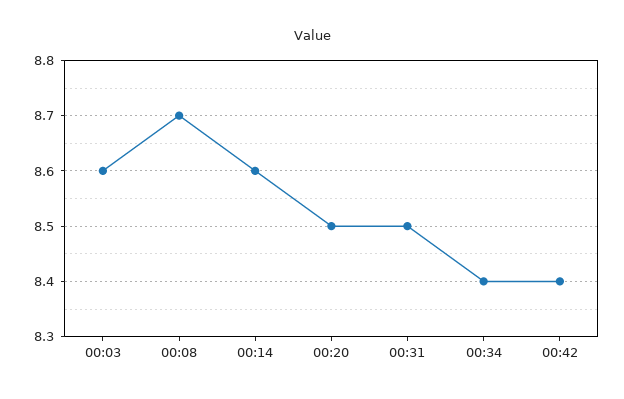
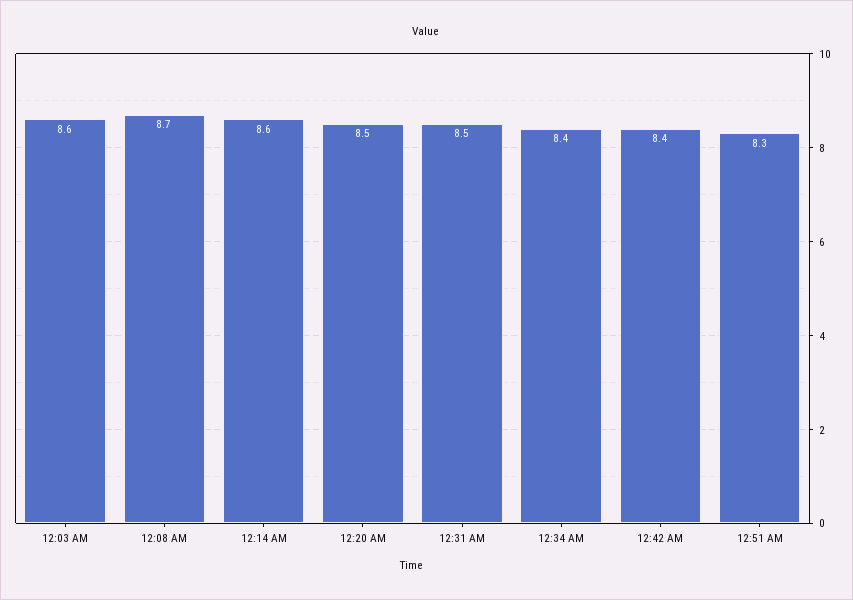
12:51 AM: none -> 8.3

